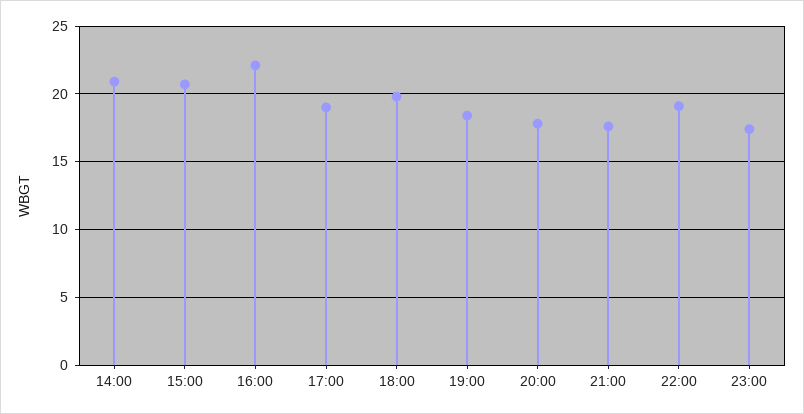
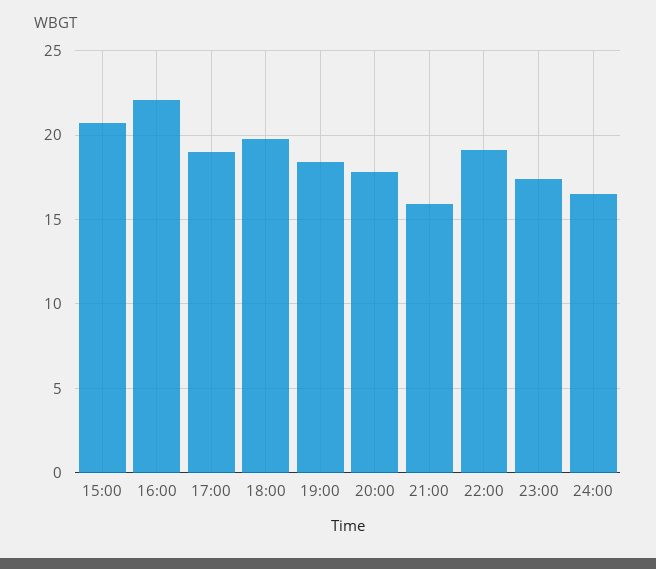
14:00: 21 -> none
21:00: 17.5 -> 16
24:00: none -> 16.5

